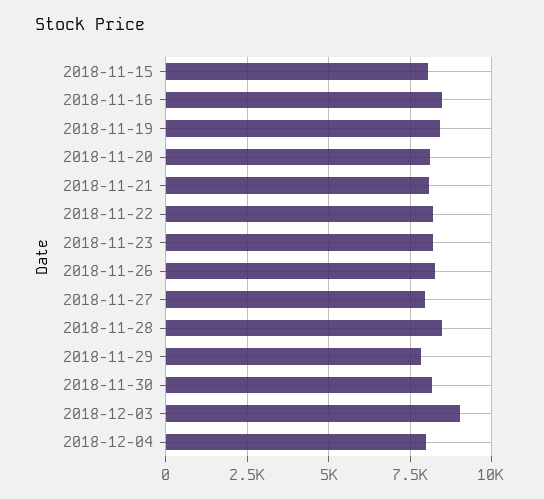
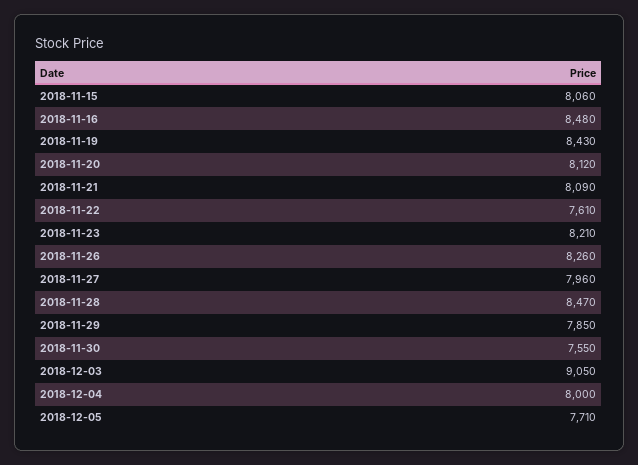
2018-11-22: 8250 -> 7610
2018-11-30: 8250 -> 7550
2018-12-05: none -> 7710

